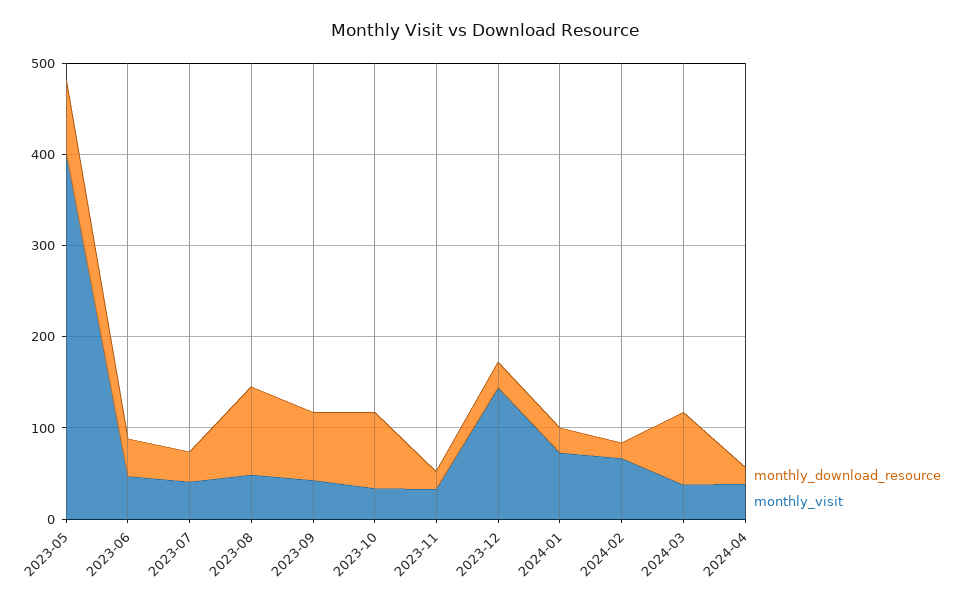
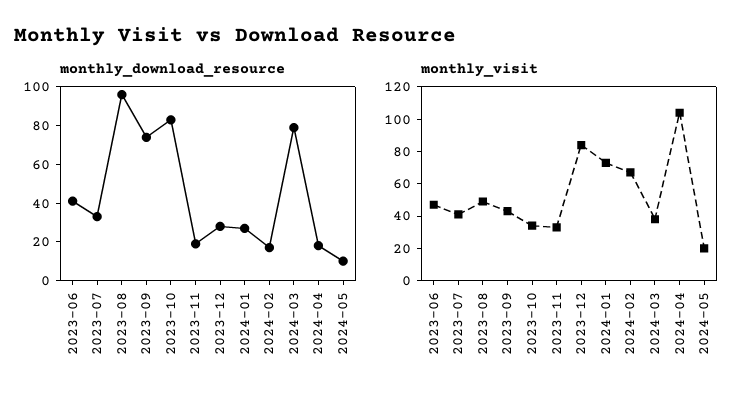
monthly_download_resource, 2023-05: 80 -> none
monthly_visit, 2023-05: 400 -> none
monthly_visit, 2023-12: 140 -> 85
monthly_visit, 2024-04: 40 -> 105
monthly_download_resource, 2024-05: none -> 10
monthly_visit, 2024-05: none -> 20

